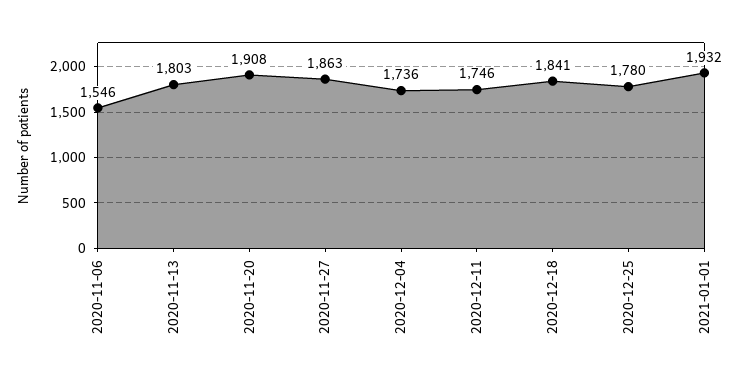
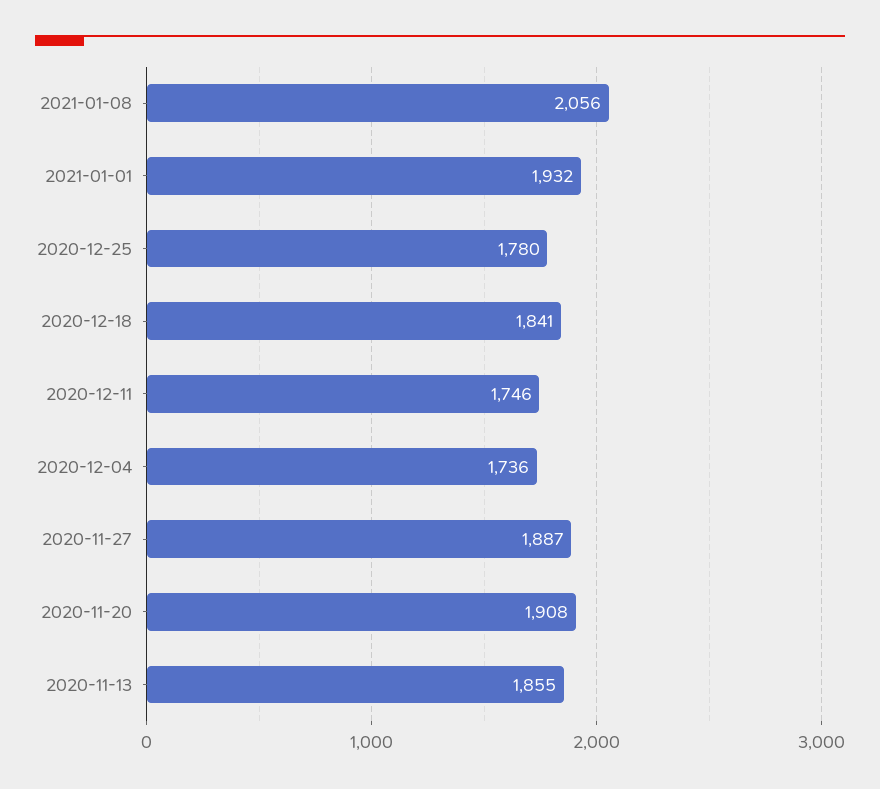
2020-11-06: 1546 -> none
2020-11-13: 1803 -> 1855
2020-11-27: 1863 -> 1887
2021-01-08: none -> 2056

